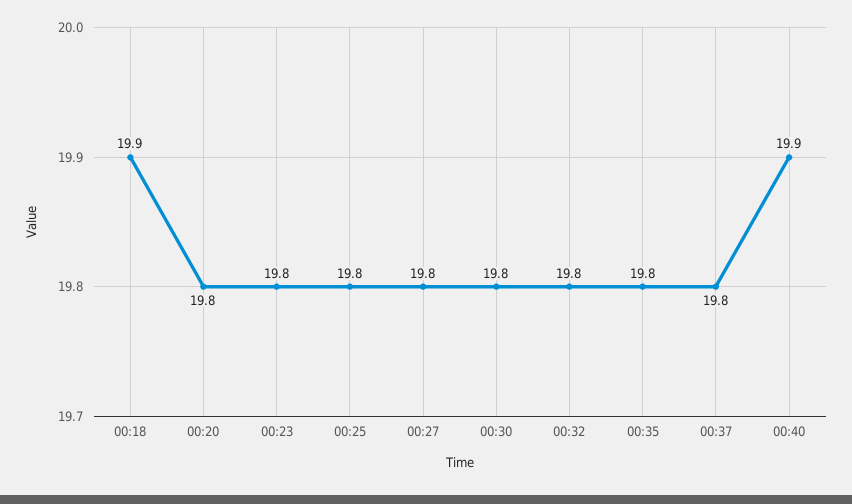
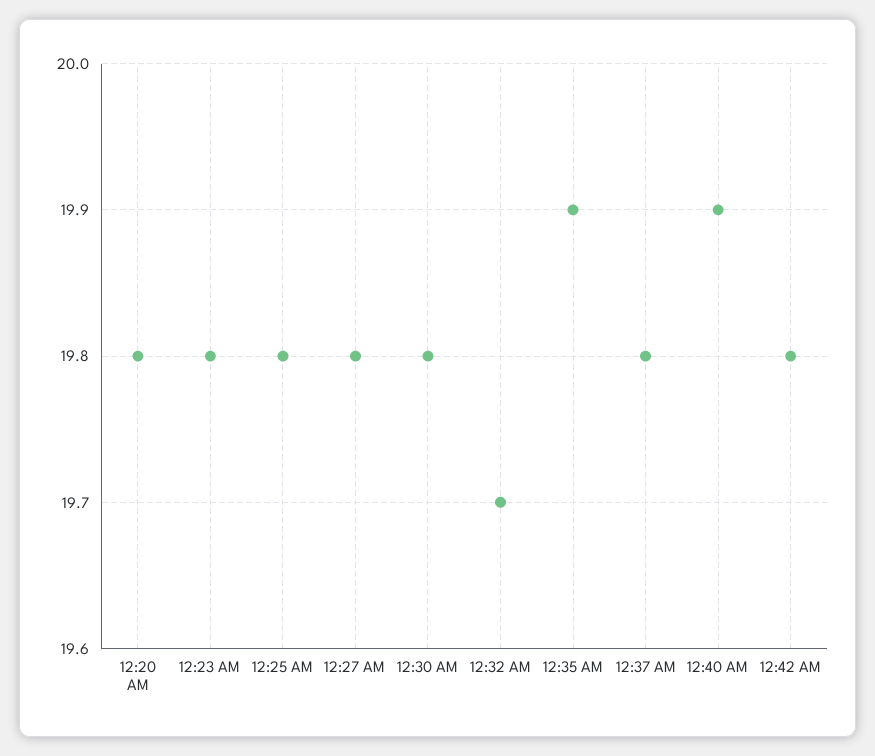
00:18: 19.9 -> none
00:32: 19.8 -> 19.7
00:35: 19.8 -> 19.9
12:42 AM: none -> 19.8

